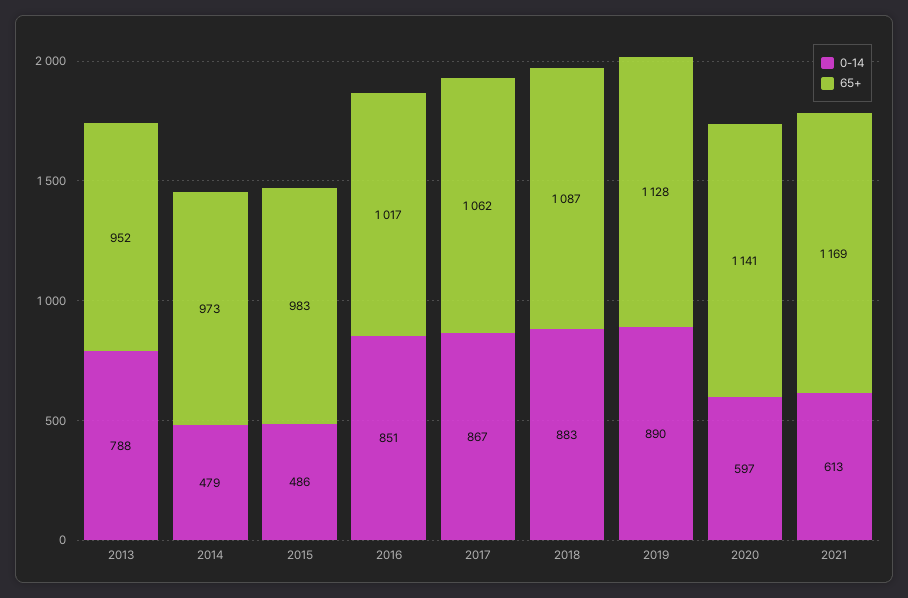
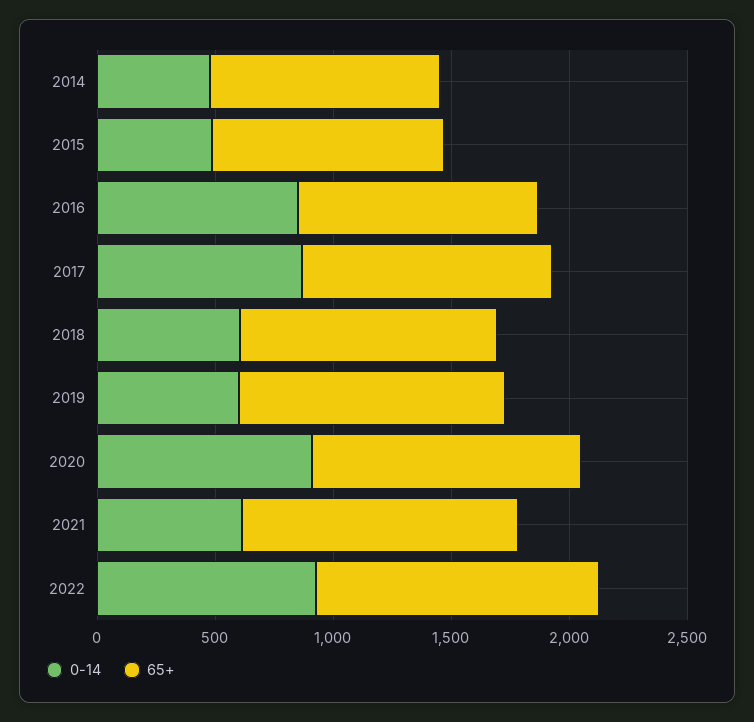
0-14, 2013: 788 -> none
65+, 2013: 952 -> none
0-14, 2018: 883 -> 600
0-14, 2019: 890 -> 600
0-14, 2020: 597 -> 900
0-14, 2022: none -> 900
65+, 2022: none -> 1200

